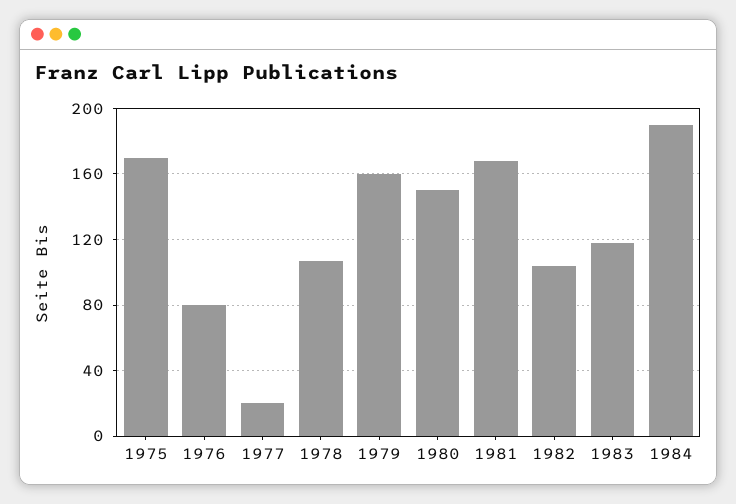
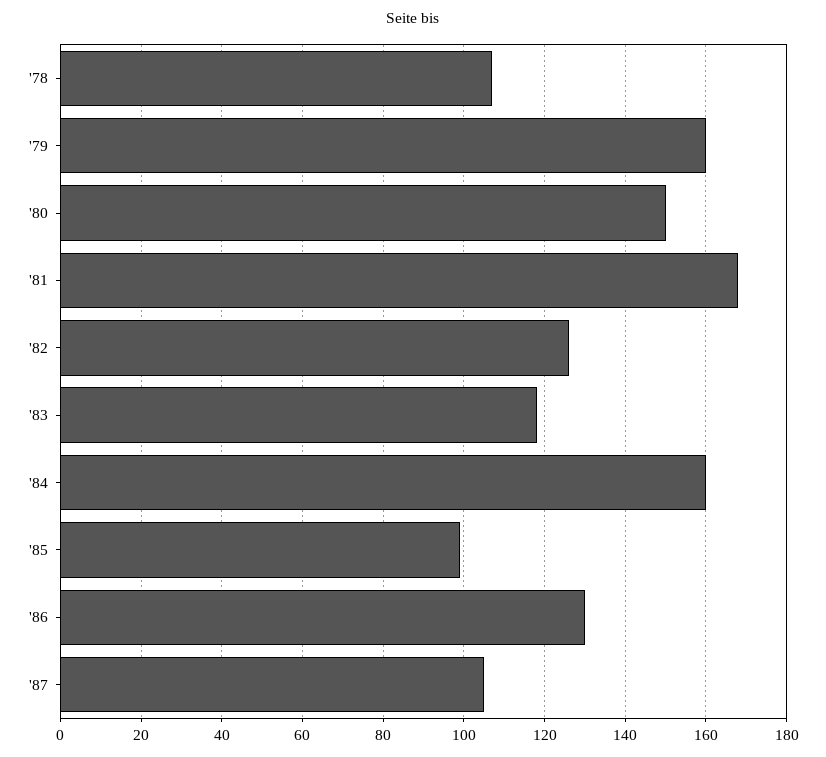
1975: 170 -> none
1976: 80 -> none
1977: 20 -> none
1982: 105 -> 125
1984: 190 -> 160
'85: none -> 100
'86: none -> 130
'87: none -> 105

